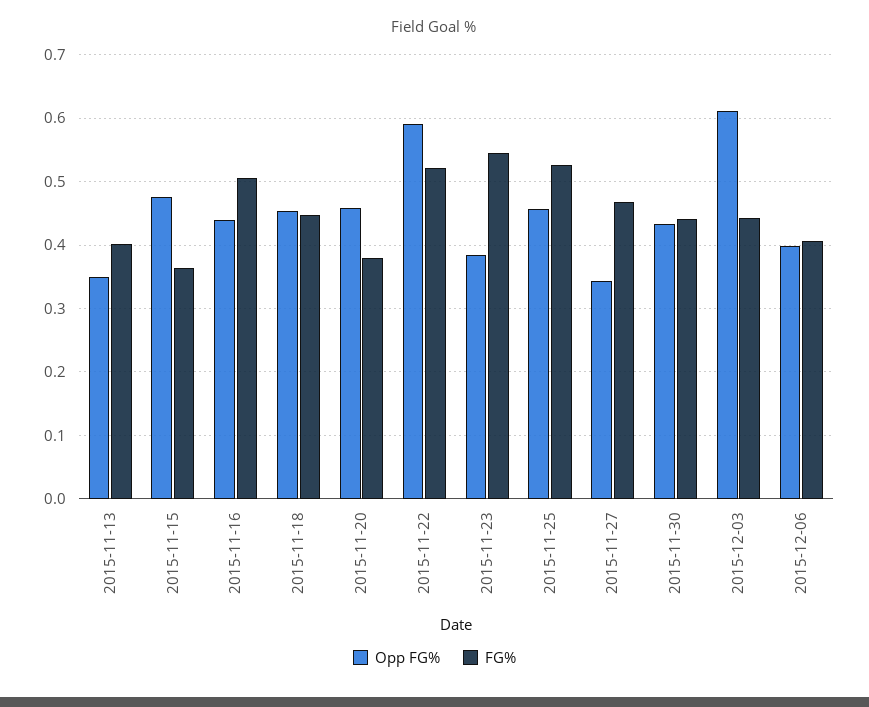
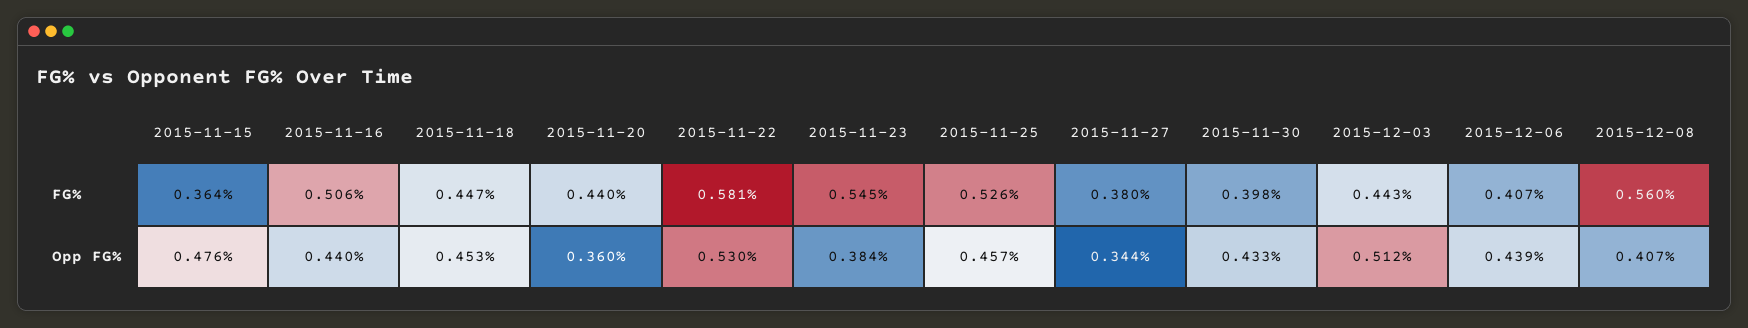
Opp FG%, 2015-11-13: 0.35 -> none
FG%, 2015-11-13: 0.4 -> none
Opp FG%, 2015-11-20: 0.46 -> 0.36
FG%, 2015-11-20: 0.38 -> 0.44
Opp FG%, 2015-11-22: 0.59 -> 0.53
FG%, 2015-11-22: 0.52 -> 0.581
FG%, 2015-11-27: 0.47 -> 0.38
FG%, 2015-11-30: 0.44 -> 0.398
Opp FG%, 2015-12-03: 0.61 -> 0.512
Opp FG%, 2015-12-06: 0.4 -> 0.439
FG%, 2015-12-08: none -> 0.56
Opp FG%, 2015-12-08: none -> 0.407

